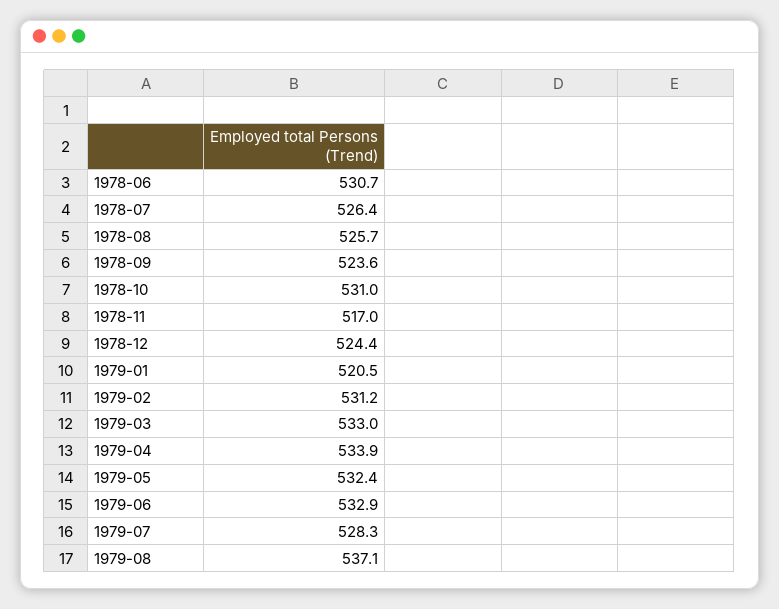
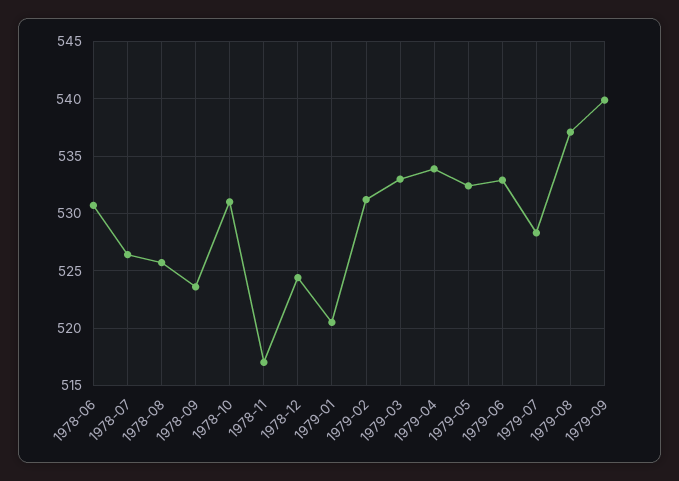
1979-09: none -> 540

